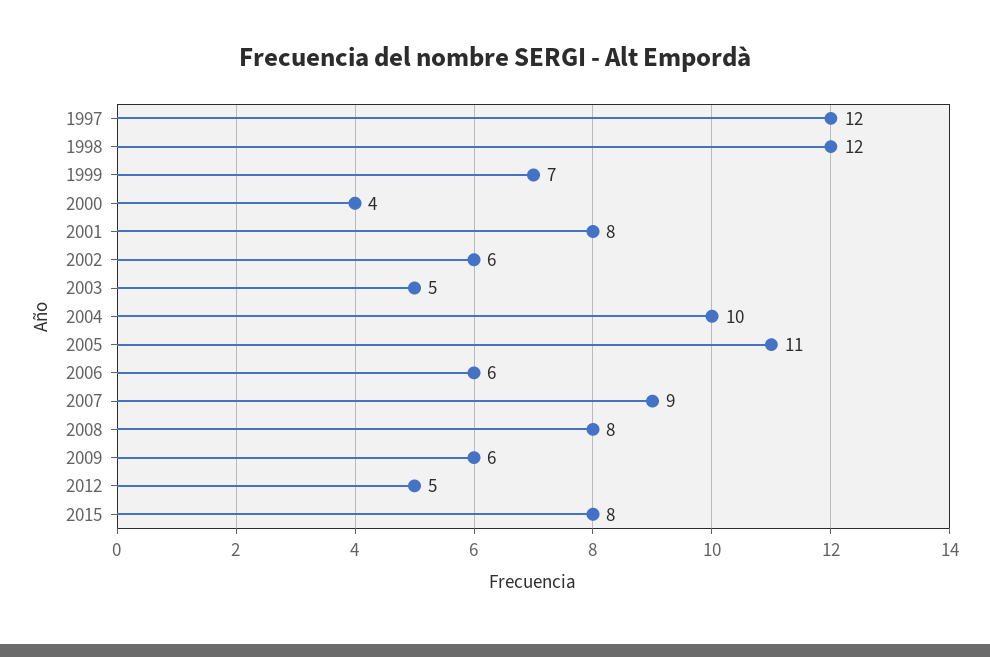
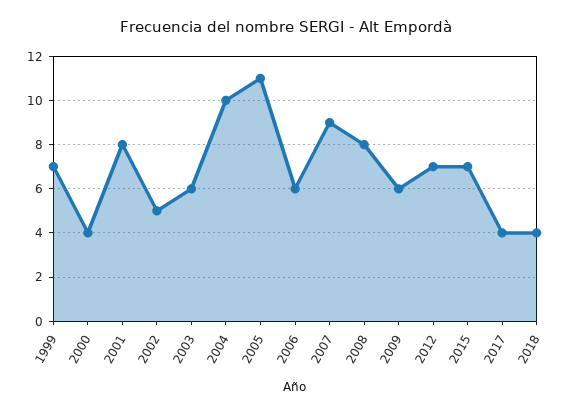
1997: 12 -> none
1998: 12 -> none
2002: 6 -> 5
2003: 5 -> 6
2012: 5 -> 7
2015: 8 -> 7
2017: none -> 4
2018: none -> 4

